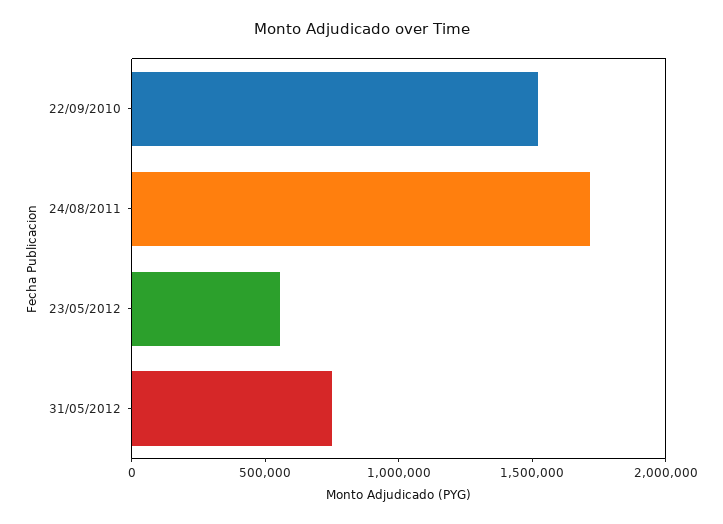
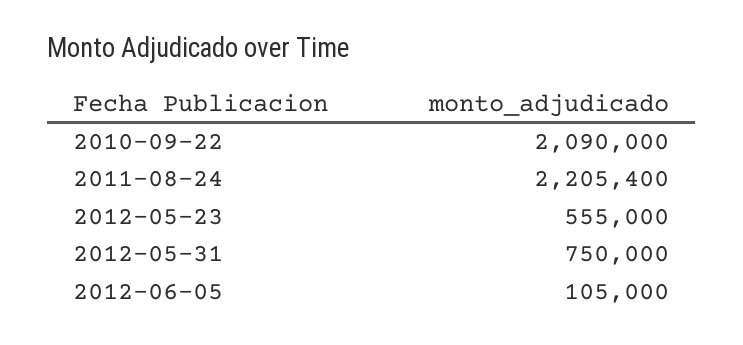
22/09/2010: 1500000 -> 2090000
24/08/2011: 1700000 -> 2205400
2012-06-05: none -> 105000

